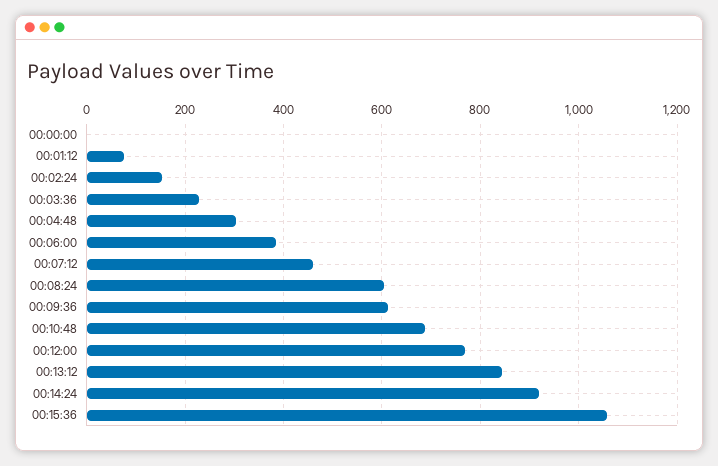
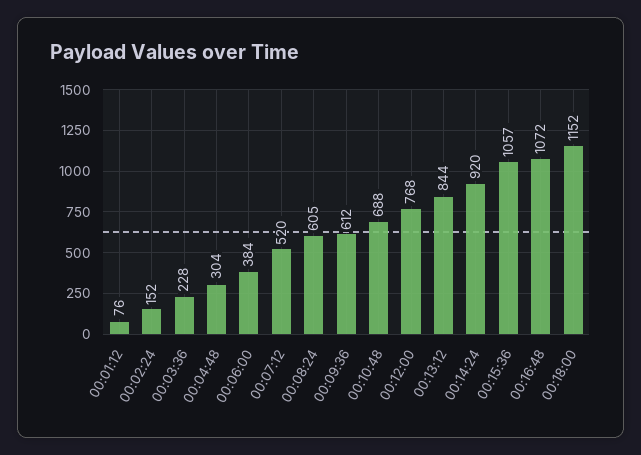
00:00:00: 0 -> none
00:07:12: 460 -> 520
00:16:48: none -> 1072
00:18:00: none -> 1152

